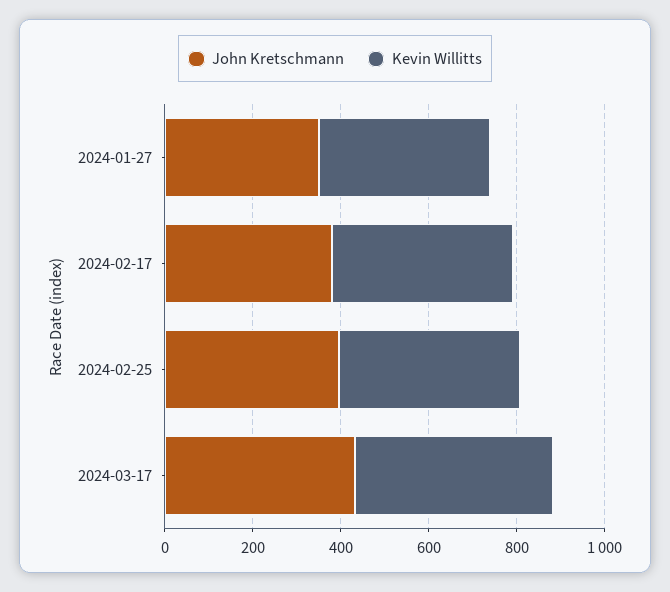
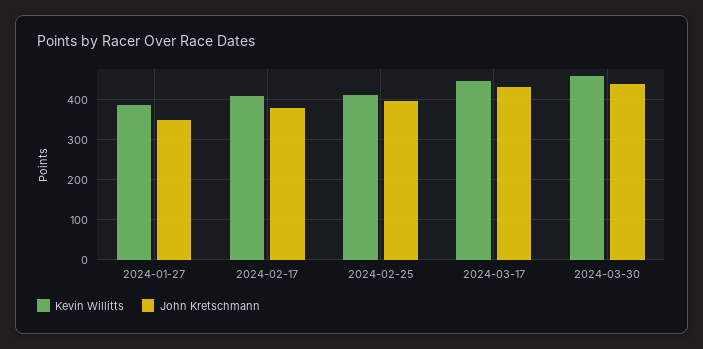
Kevin Willitts, 2024-03-30: none -> 460
John Kretschmann, 2024-03-30: none -> 440

